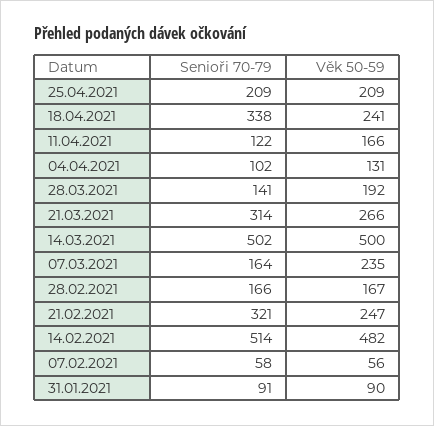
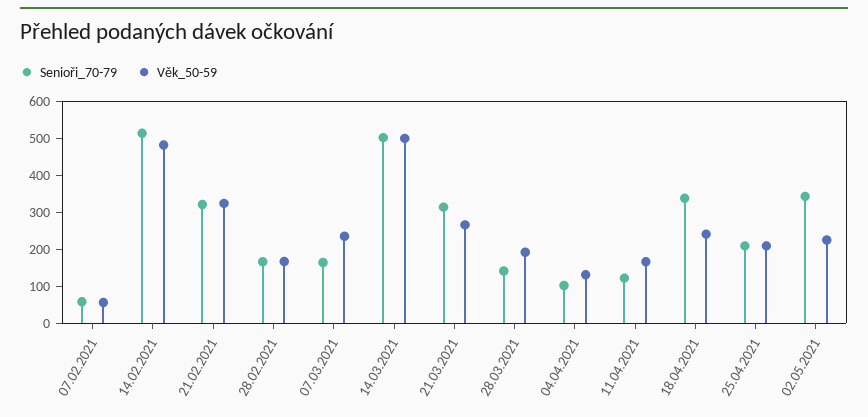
Věk 50-59, 21.02.2021: 247 -> 325
Senioři 70-79, 31.01.2021: 91 -> none
Věk 50-59, 31.01.2021: 90 -> none
Senioři 70-79, 02.05.2021: none -> 350
Věk 50-59, 02.05.2021: none -> 225

